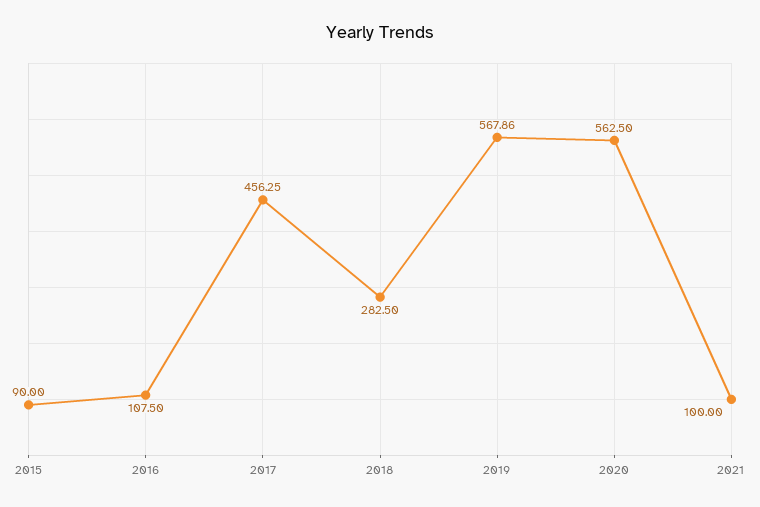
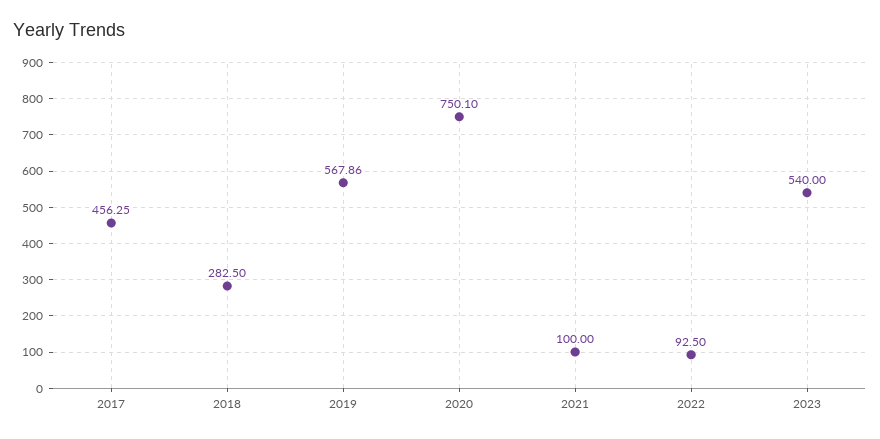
2015: 90 -> none
2016: 107.5 -> none
2020: 562.5 -> 750.1
2022: none -> 92.5
2023: none -> 540

